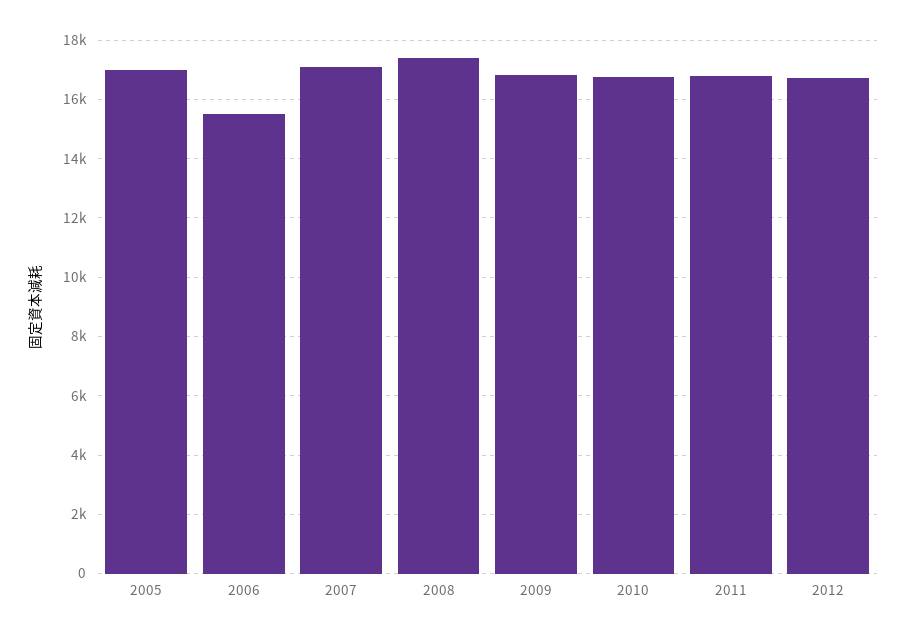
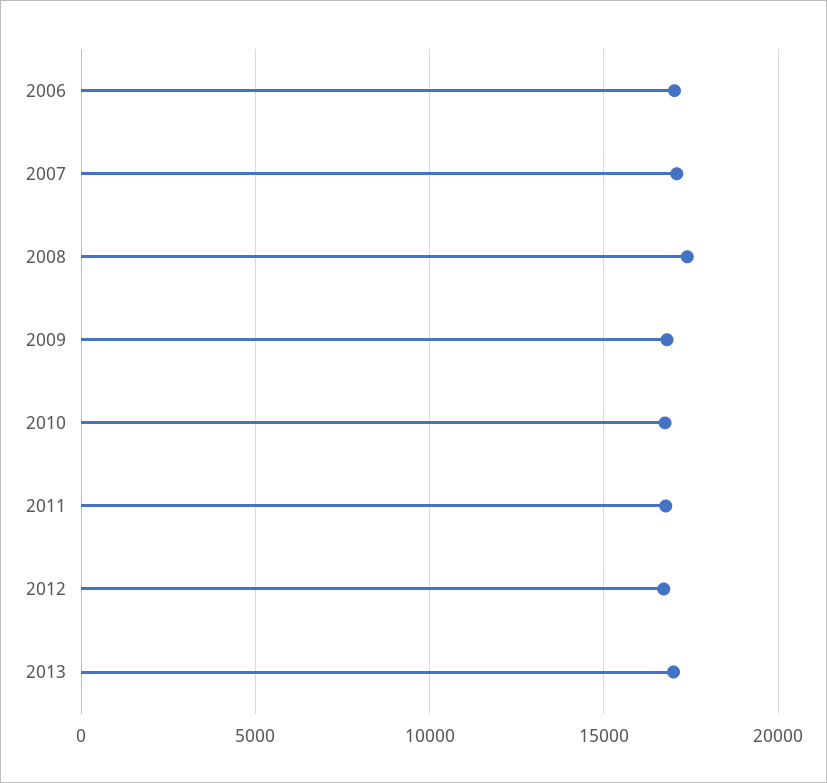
2005: 17000 -> none
2006: 15500 -> 17000
2013: none -> 17000

